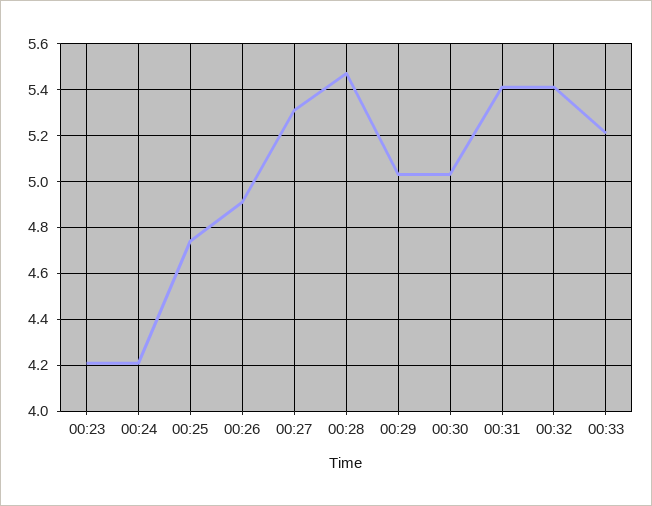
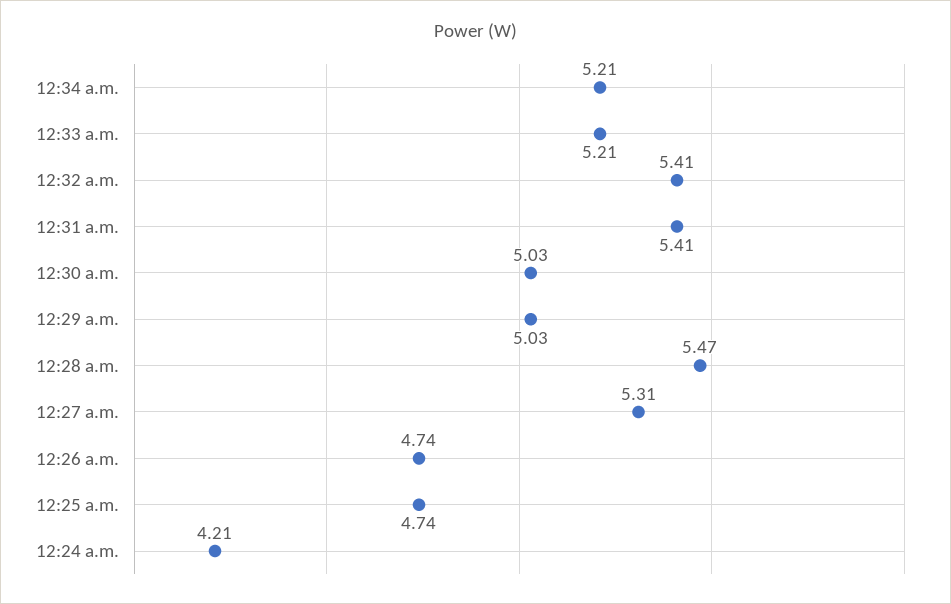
00:23: 4.2 -> none
00:26: 4.9 -> 4.74
12:34 a.m.: none -> 5.21

